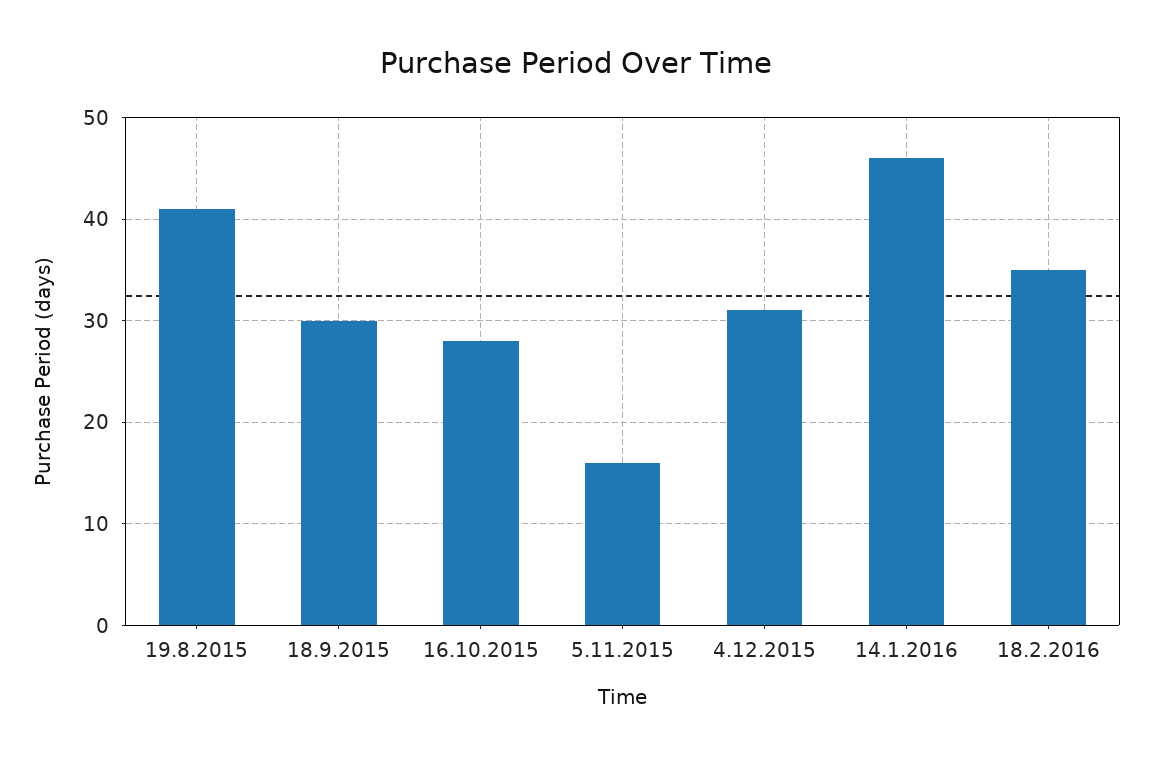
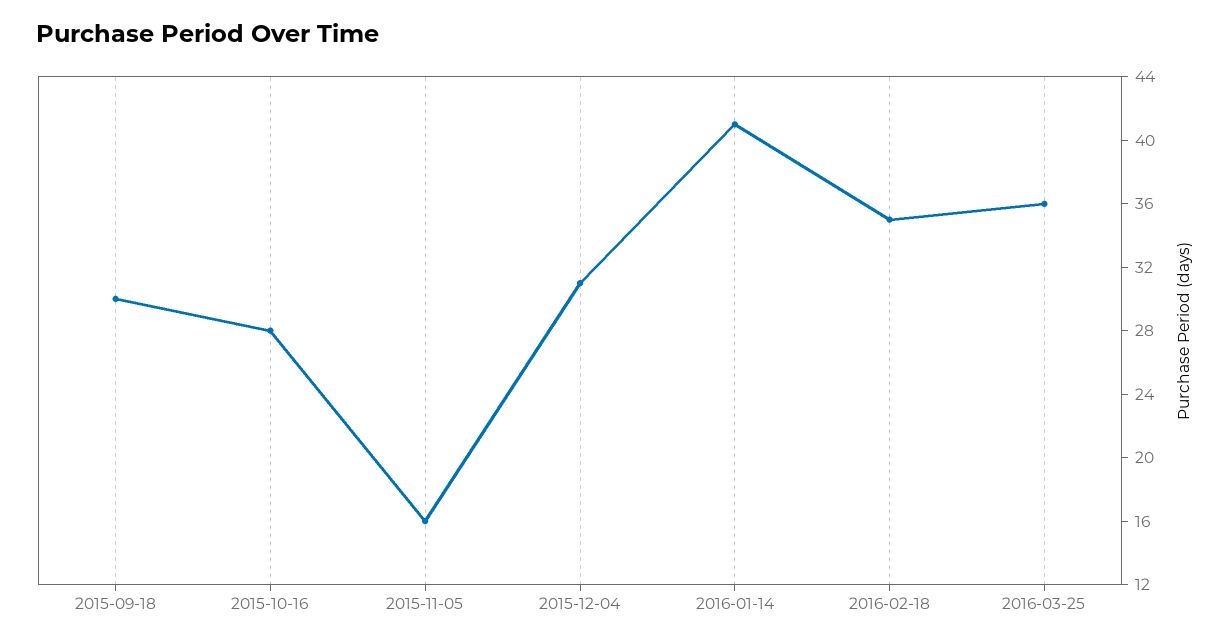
19.8.2015: 41 -> none
14.1.2016: 46 -> 41
2016-03-25: none -> 36

